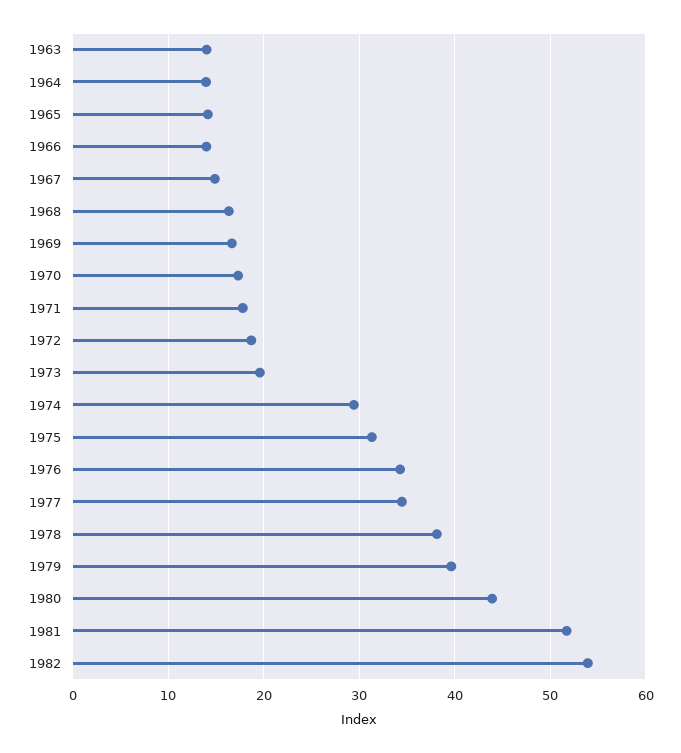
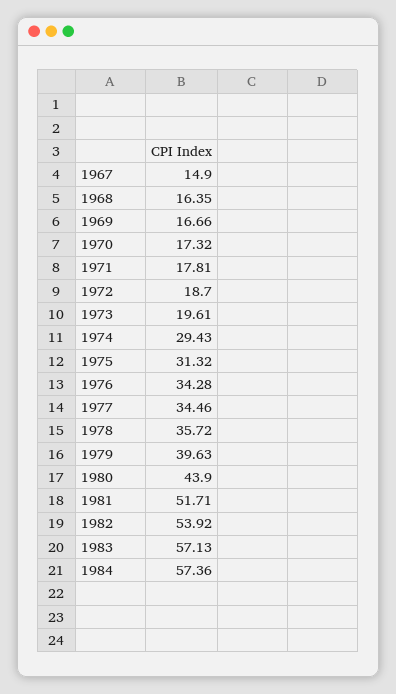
1963: 14 -> none
1964: 14 -> none
1965: 14 -> none
1966: 14 -> none
1978: 38 -> 35.72
1983: none -> 57.13
1984: none -> 57.36

